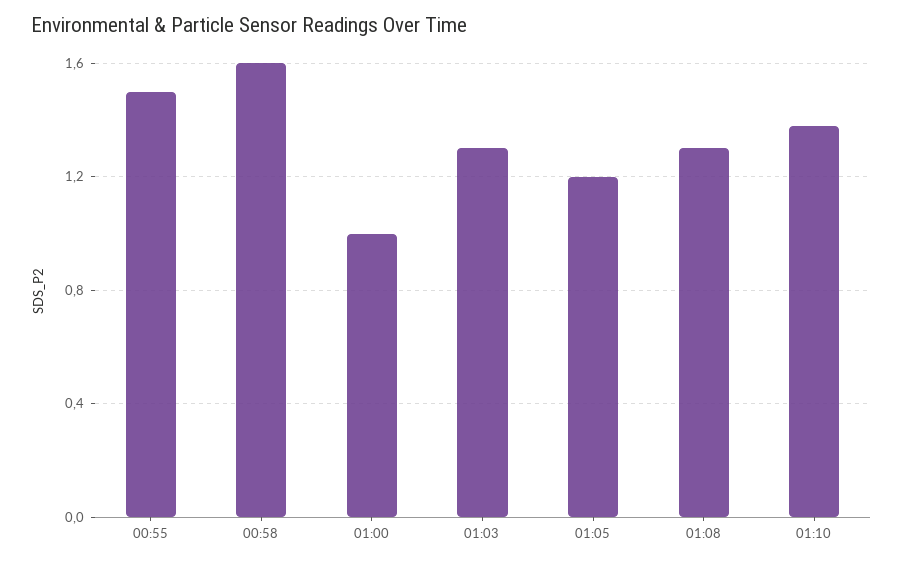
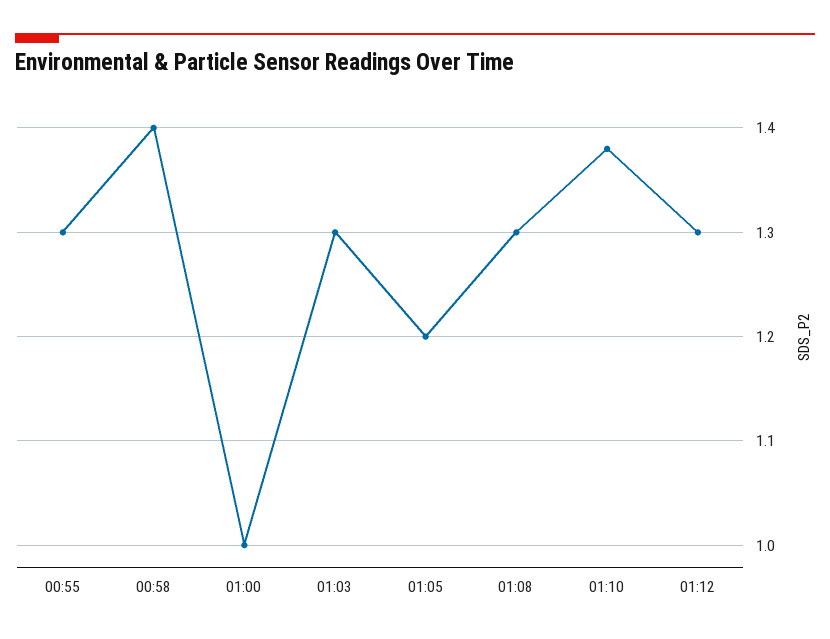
00:55: 1.5 -> 1.3
00:58: 1.6 -> 1.4
01:12: none -> 1.3

